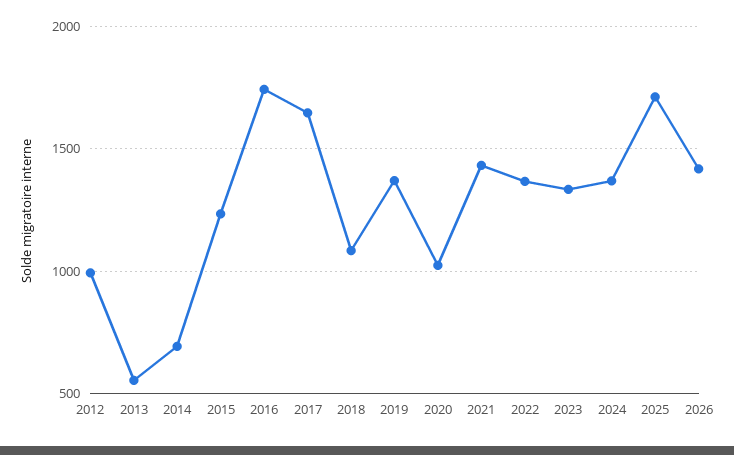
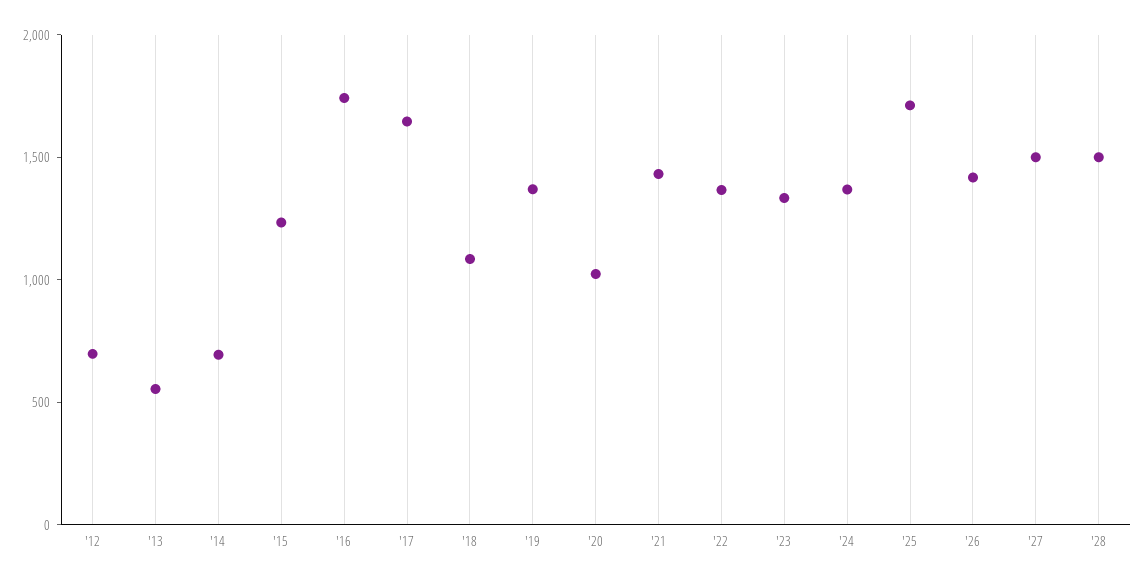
2012: 1000 -> 700
'27: none -> 1500
'28: none -> 1500

